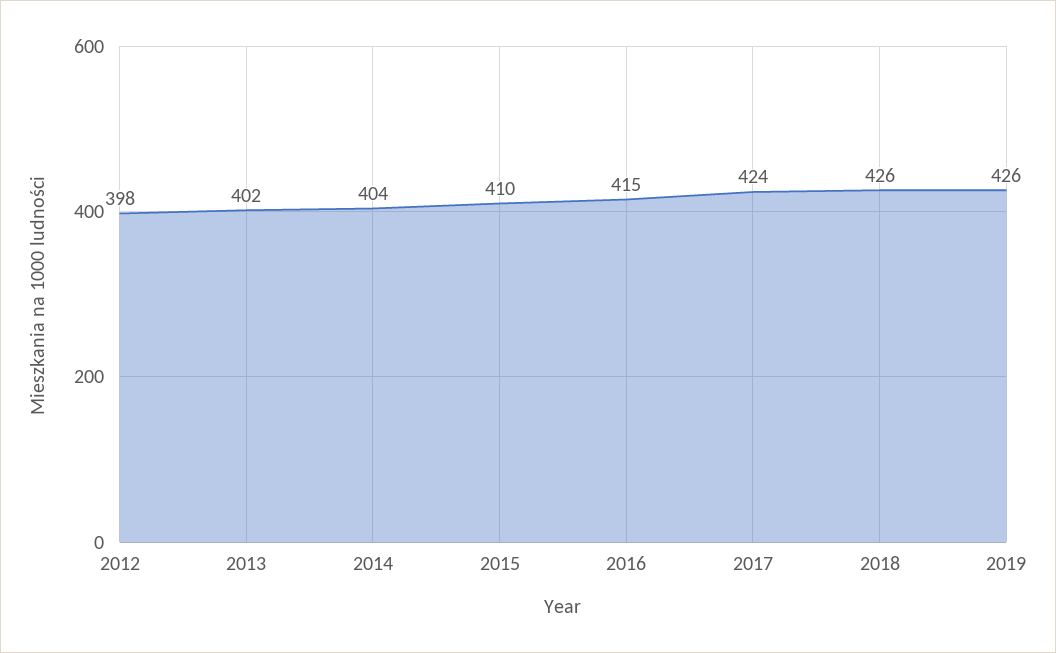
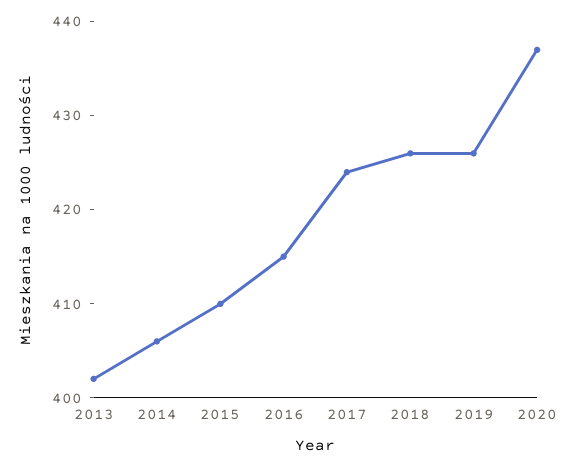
2012: 398 -> none
2014: 404 -> 406
2020: none -> 437

